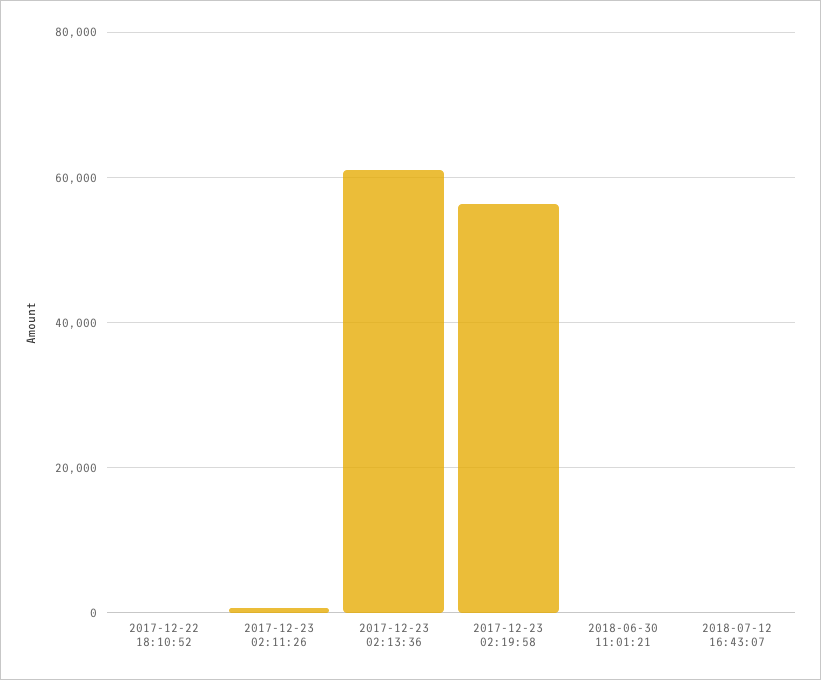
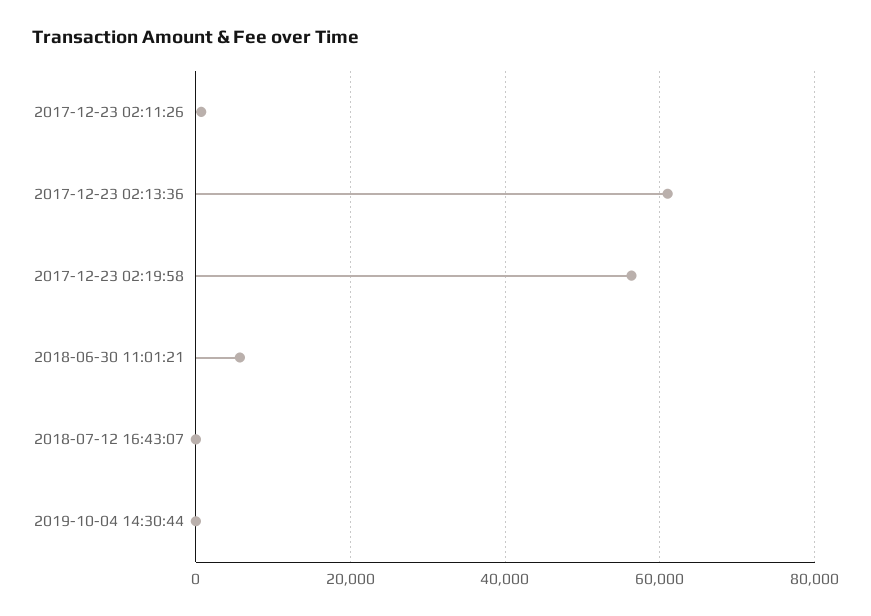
2017-12-22 18:10:52: 0 -> none
2018-06-30 11:01:21: 0 -> 6000
2019-10-04 14:30:44: none -> 0

